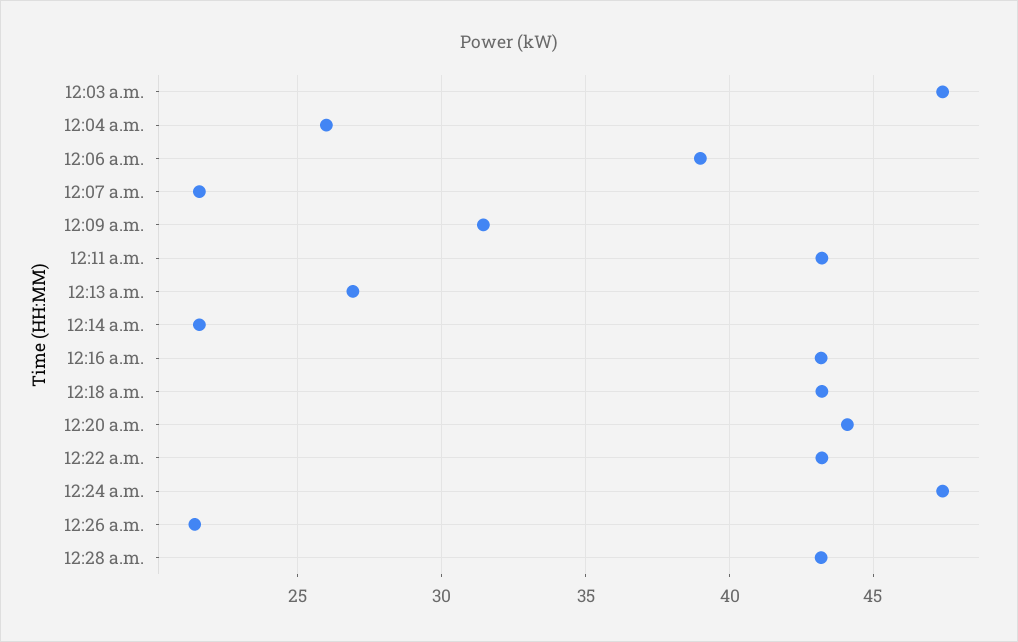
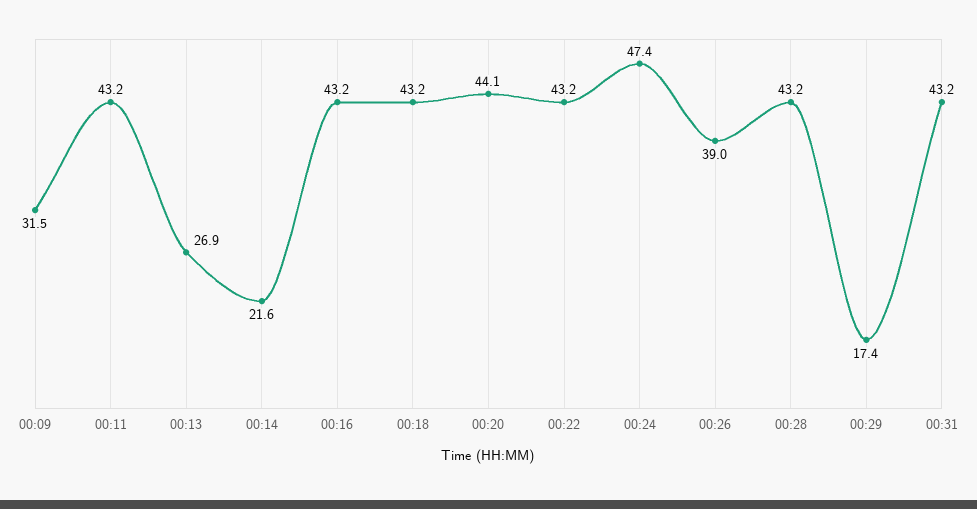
12:03 a.m.: 47.5 -> none
12:04 a.m.: 26 -> none
12:06 a.m.: 39 -> none
12:07 a.m.: 21.5 -> none
12:26 a.m.: 21.5 -> 39
00:29: none -> 17.4
00:31: none -> 43.2

